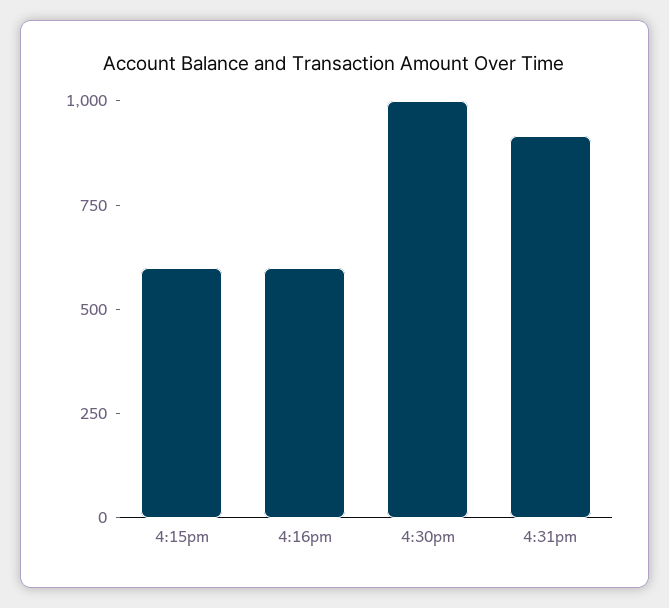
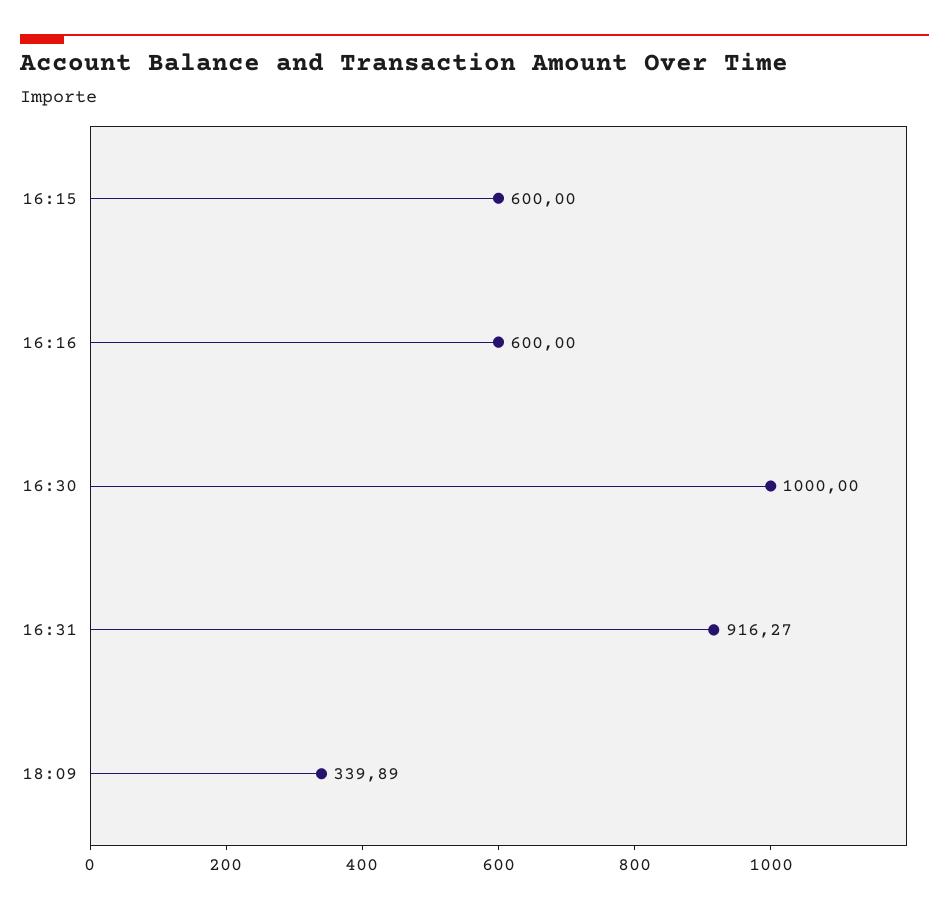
18:09: none -> 339.89

